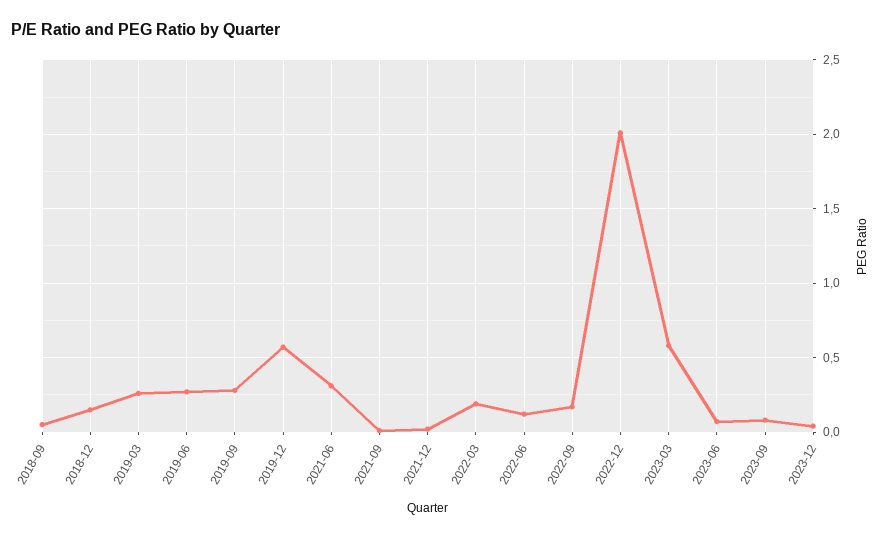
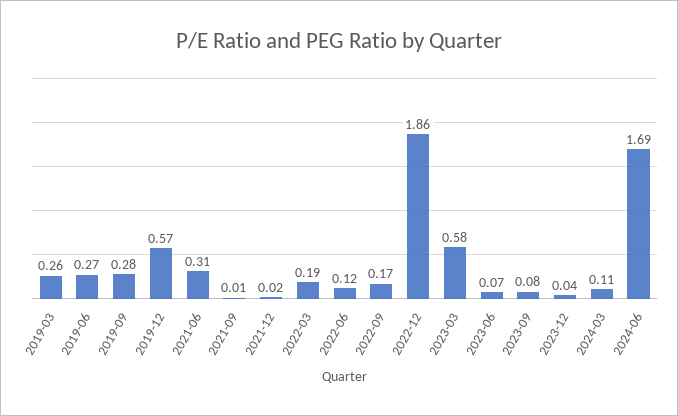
2018-09: 0.05 -> none
2018-12: 0.15 -> none
2022-12: 2 -> 1.86
2024-03: none -> 0.11
2024-06: none -> 1.69

